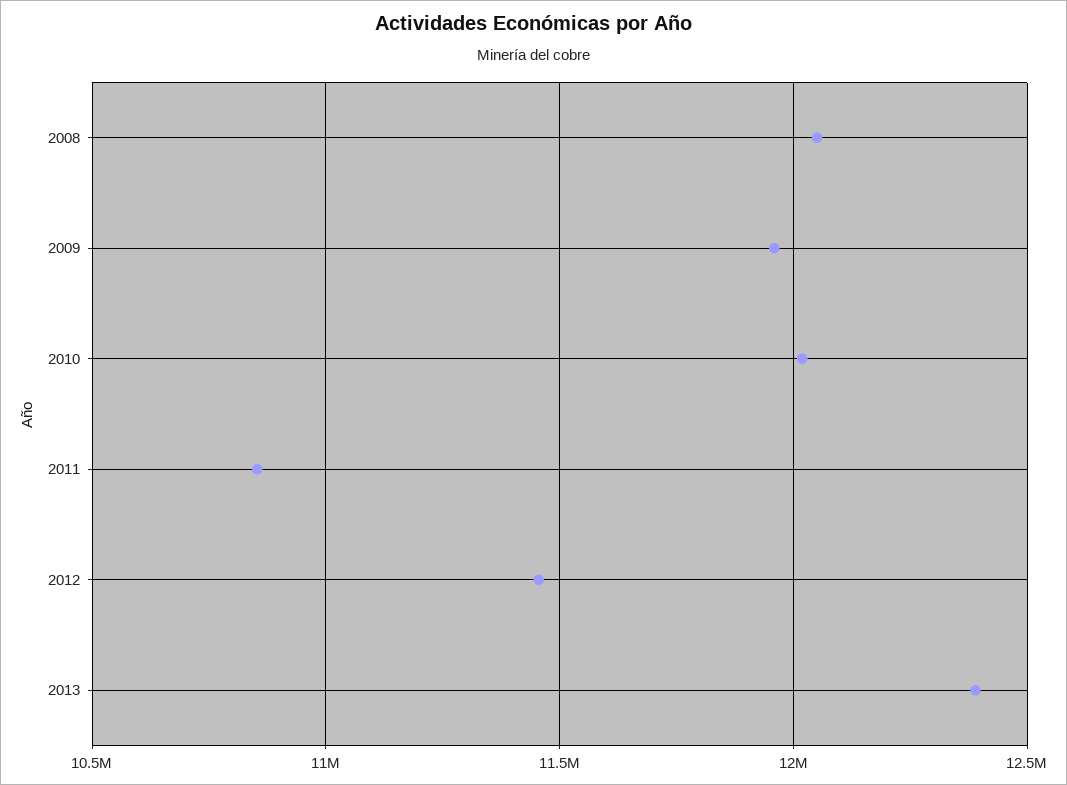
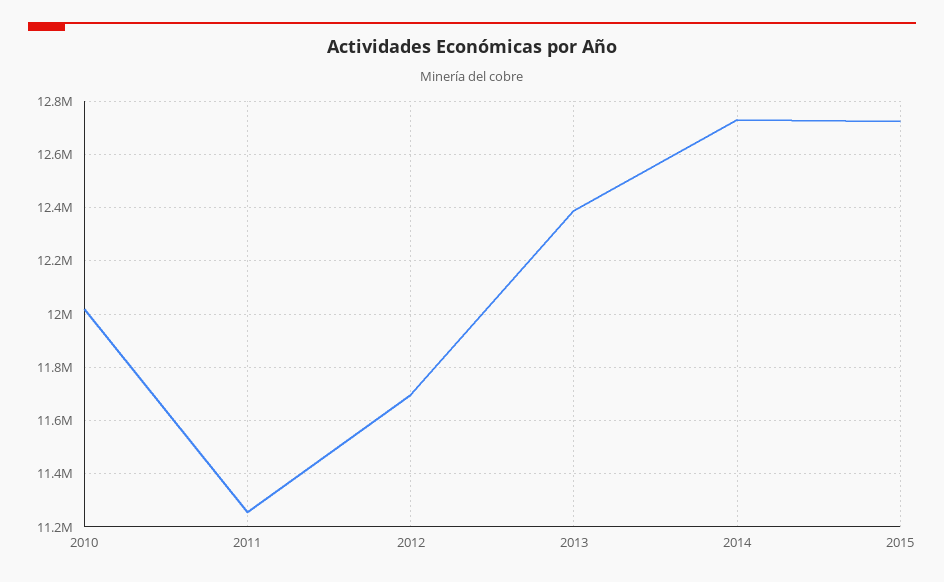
2008: 12050000 -> none
2009: 11950000 -> none
2011: 10850000 -> 11250000
2012: 11450000 -> 11700000
2014: none -> 12725000
2015: none -> 12725000

